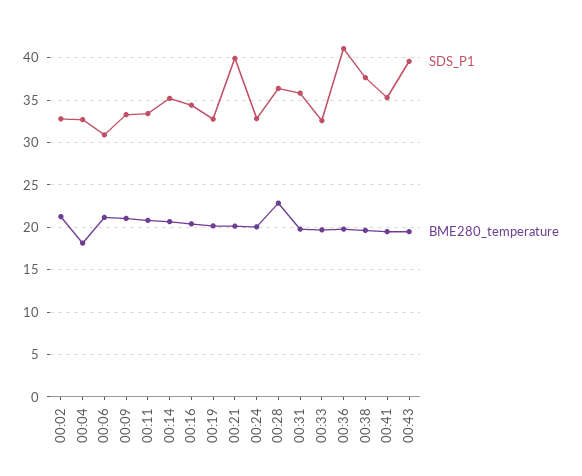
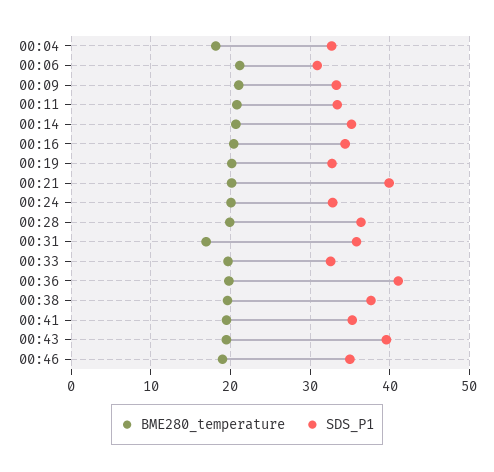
SDS_P1, 00:02: 33 -> none
BME280_temperature, 00:02: 21 -> none
BME280_temperature, 00:28: 23 -> 20
BME280_temperature, 00:31: 20 -> 17
BME280_temperature, 00:46: none -> 19
SDS_P1, 00:46: none -> 35

